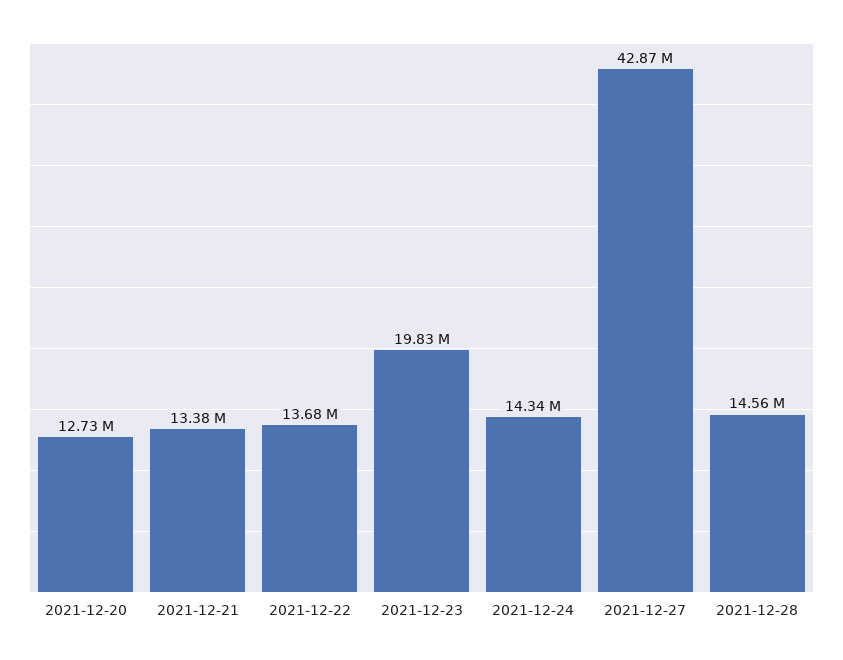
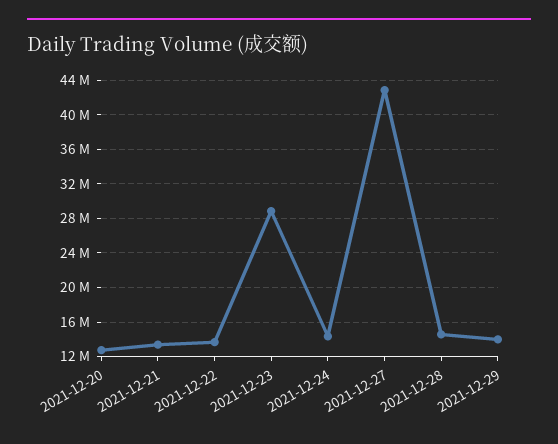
2021-12-23: 19830000 -> 29000000
2021-12-29: none -> 14000000

